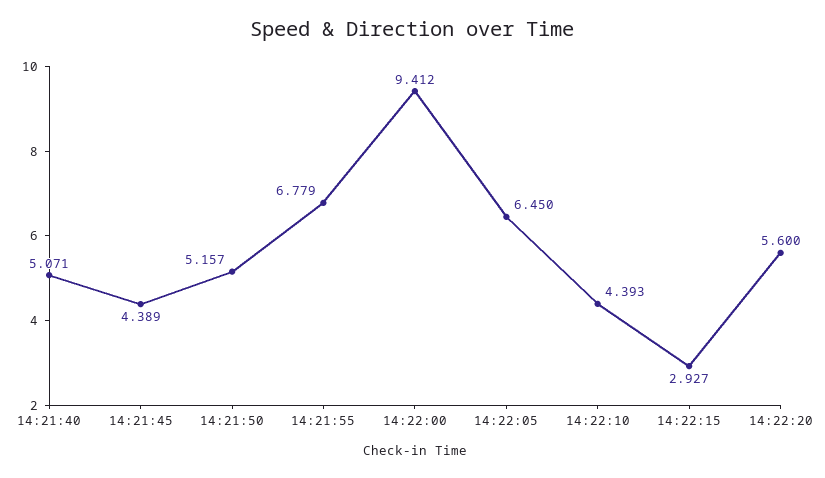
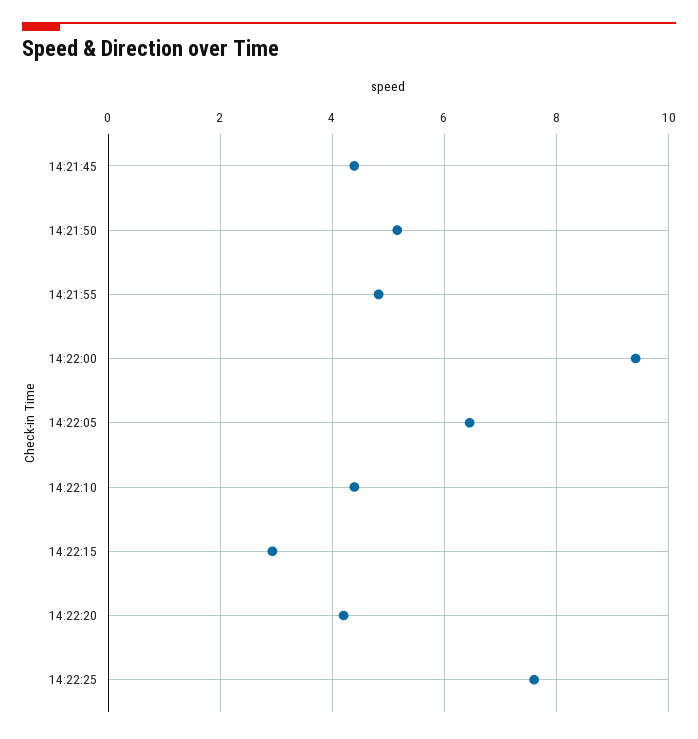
14:21:40: 5.071 -> none
14:21:55: 6.779 -> 4.8
14:22:20: 5.6 -> 4.2
14:22:25: none -> 7.6

